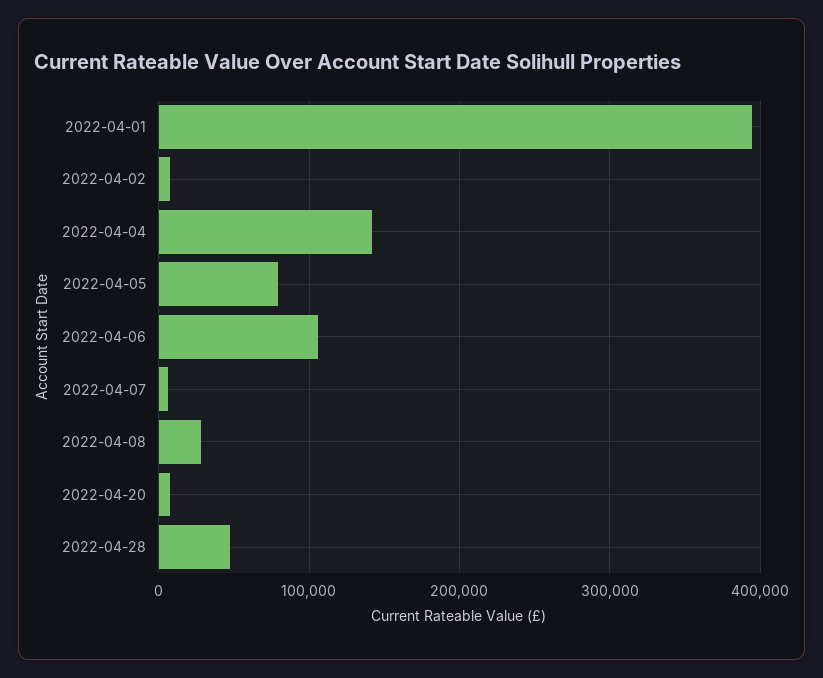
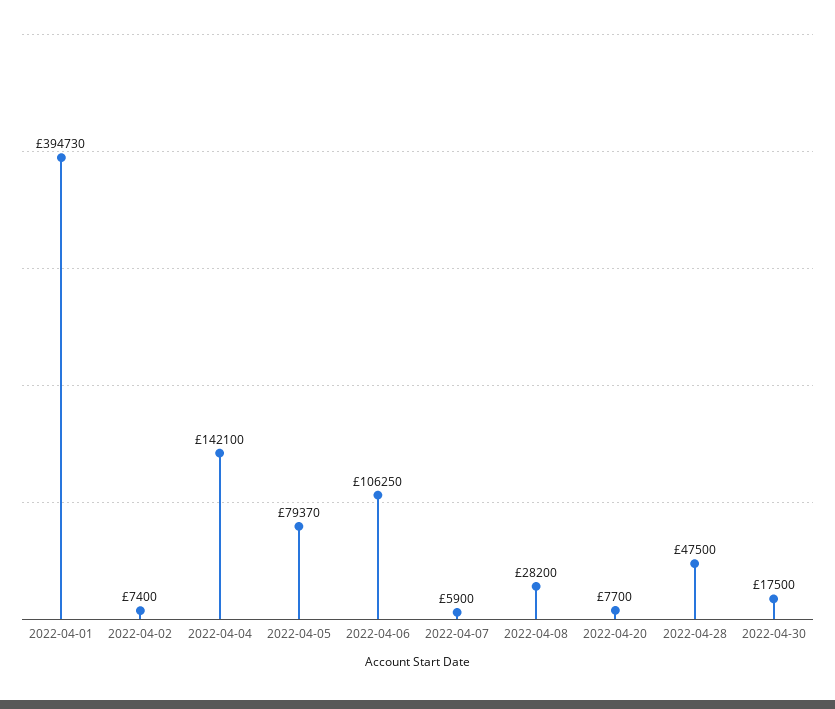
2022-04-30: none -> 17500

